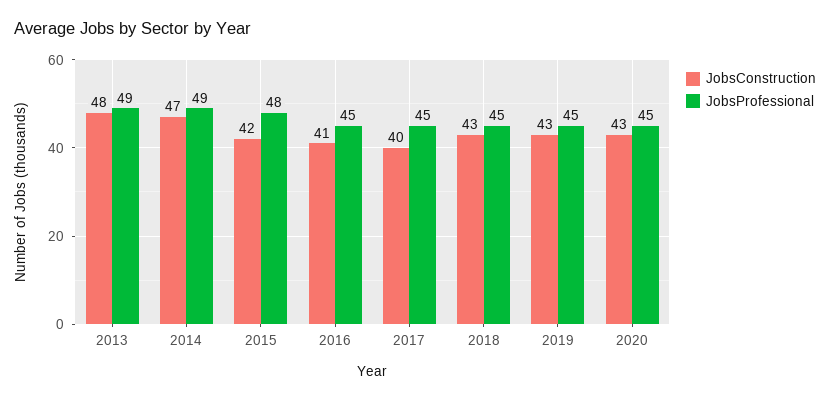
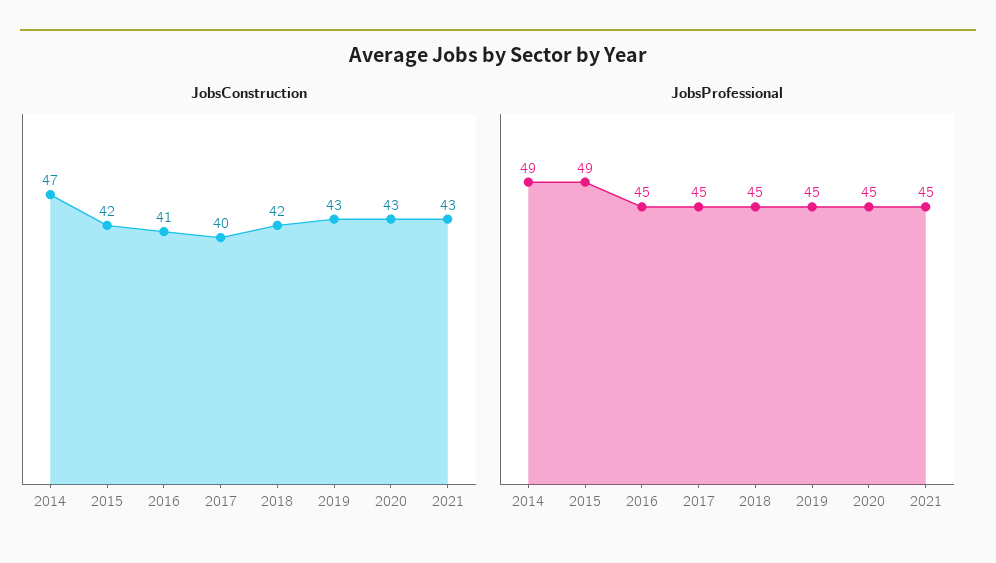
JobsConstruction, 2013: 48 -> none
JobsProfessional, 2013: 49 -> none
JobsProfessional, 2015: 48 -> 49
JobsConstruction, 2018: 43 -> 42
JobsConstruction, 2021: none -> 43
JobsProfessional, 2021: none -> 45

